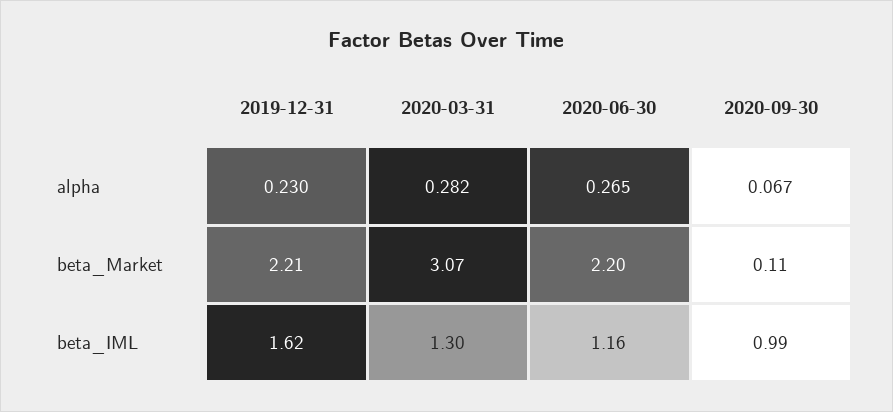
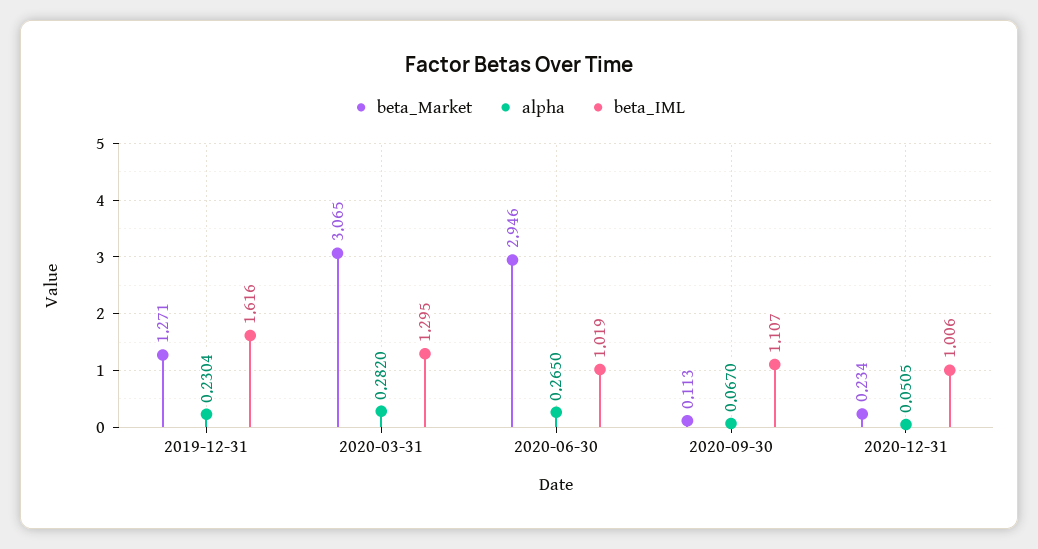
beta_Market, 2019-12-31: 2.21 -> 1.271
beta_Market, 2020-06-30: 2.2 -> 2.946
beta_IML, 2020-06-30: 1.16 -> 1.019
beta_IML, 2020-09-30: 0.99 -> 1.107
beta_Market, 2020-12-31: none -> 0.234
alpha, 2020-12-31: none -> 0.0505
beta_IML, 2020-12-31: none -> 1.006

